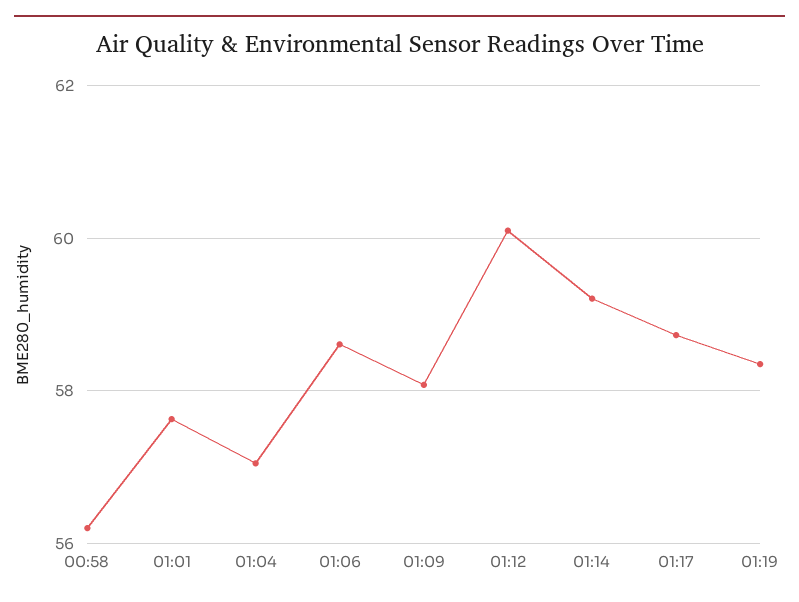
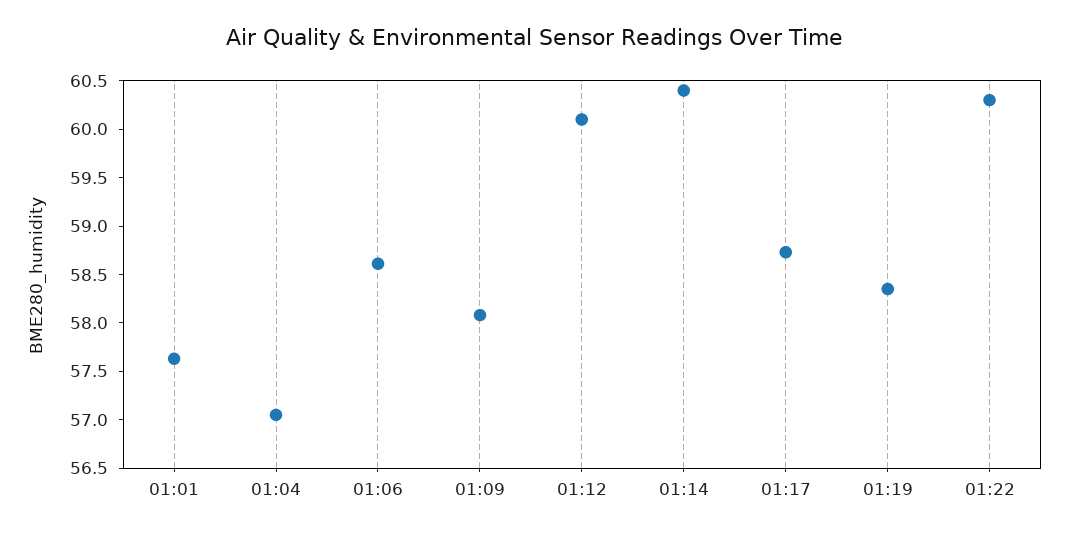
00:58: 56.2 -> none
01:14: 59.2 -> 60.4
01:22: none -> 60.3

